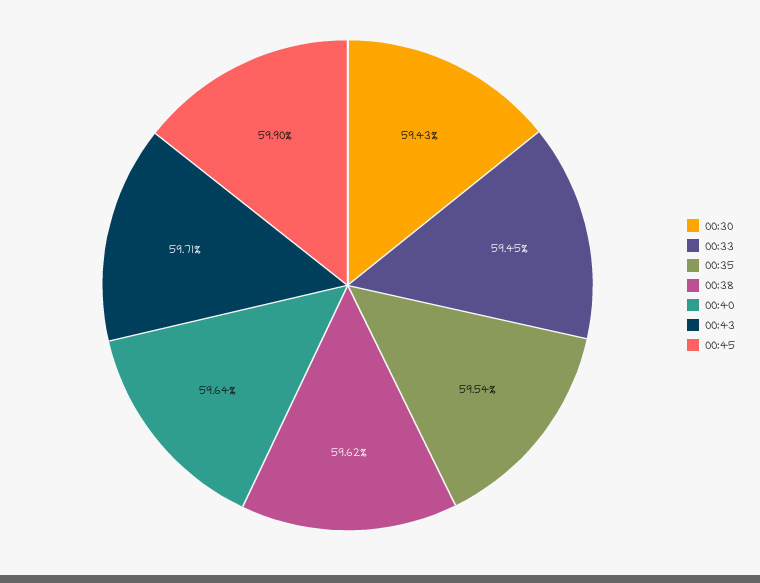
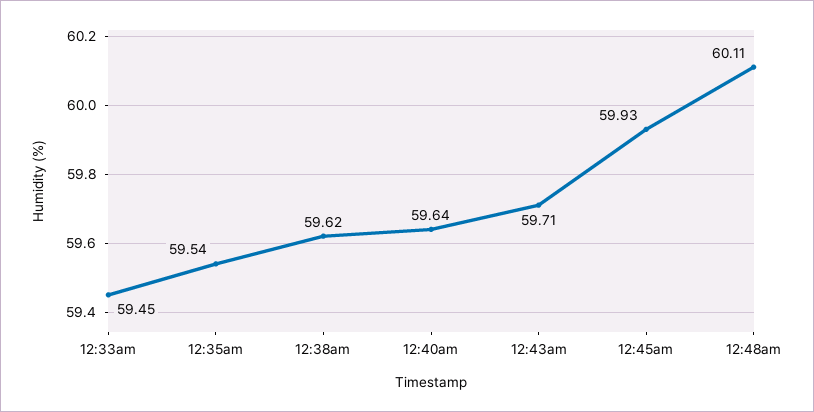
00:30: 59.43 -> none
00:45: 59.9 -> 59.93
12:48am: none -> 60.11

